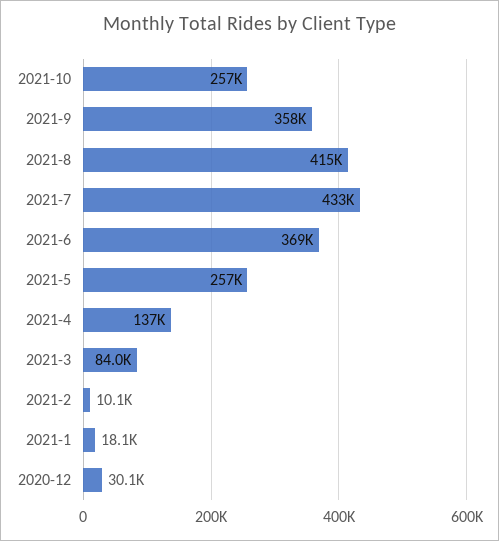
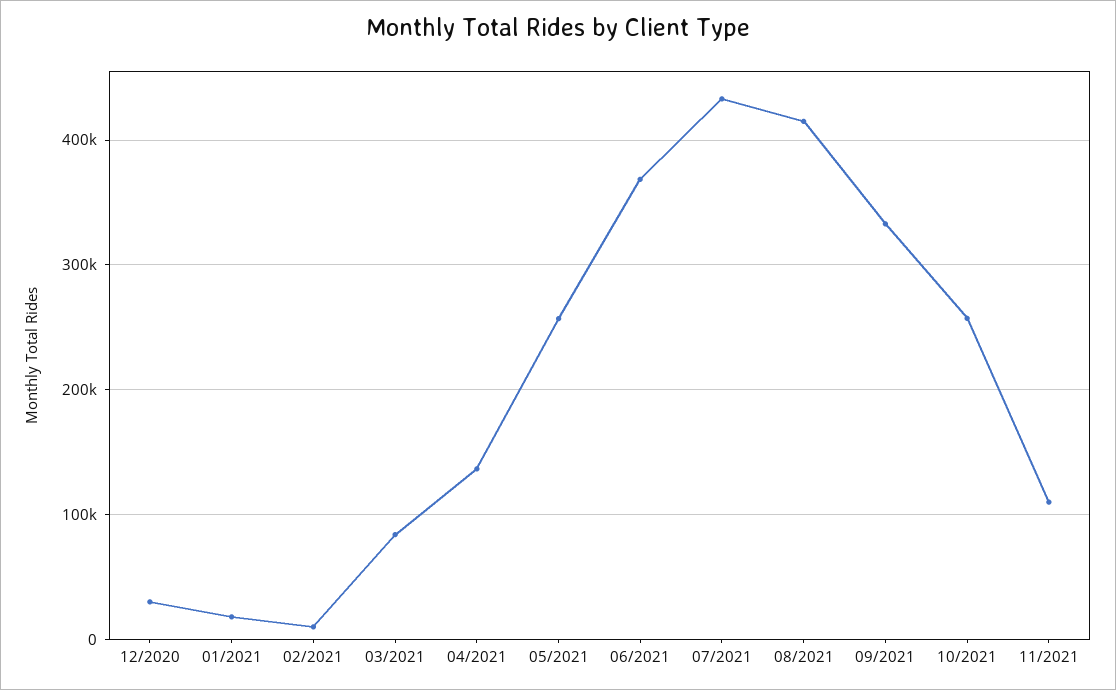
2021-9: 358000 -> 330000
11/2021: none -> 110000

